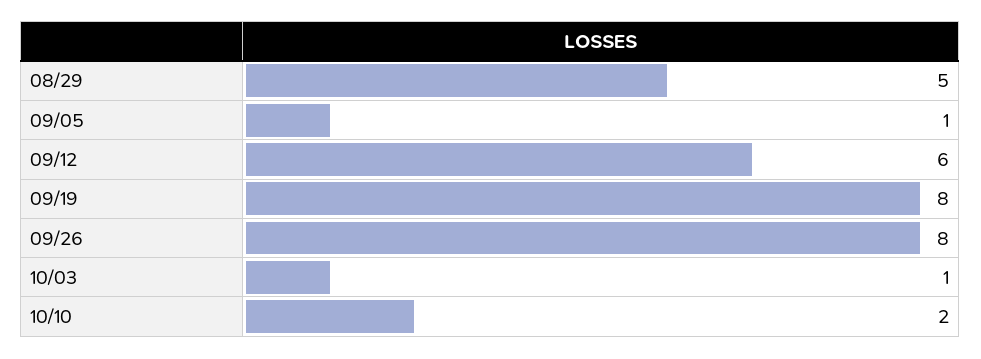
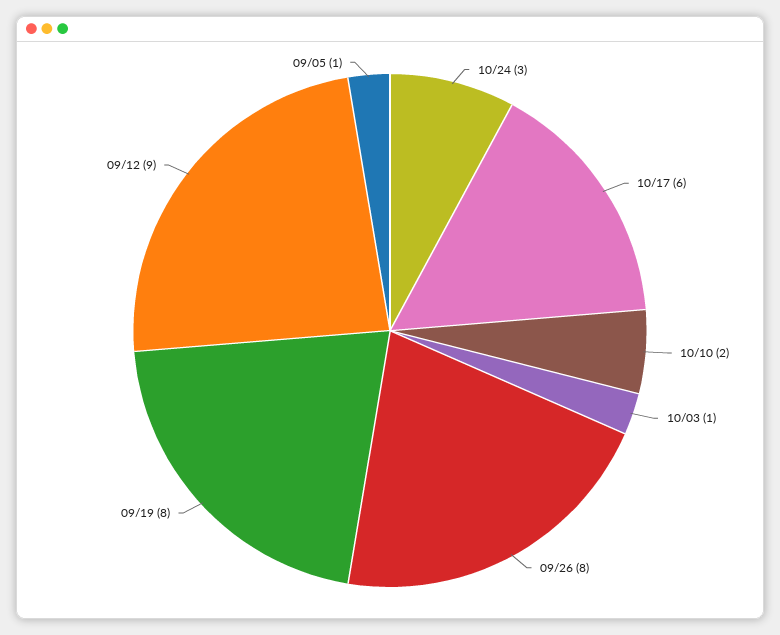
08/29: 5 -> none
09/12: 6 -> 9
10/24: none -> 3
10/17: none -> 6

